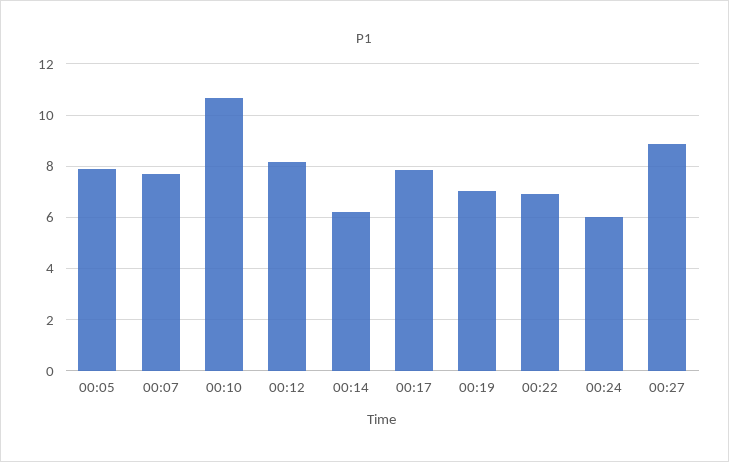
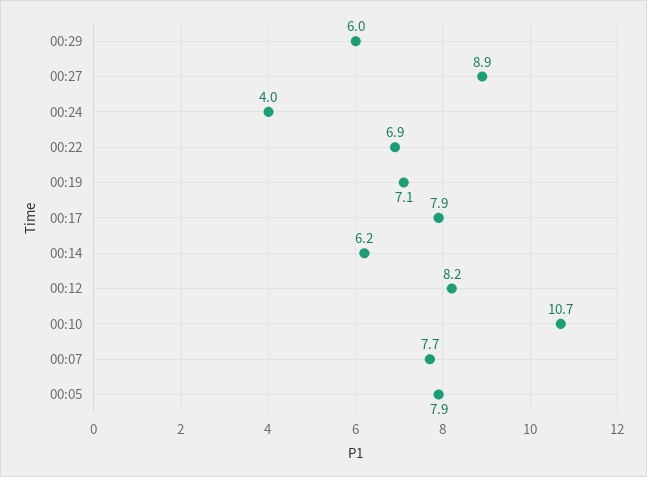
00:24: 6 -> 4
00:29: none -> 6

